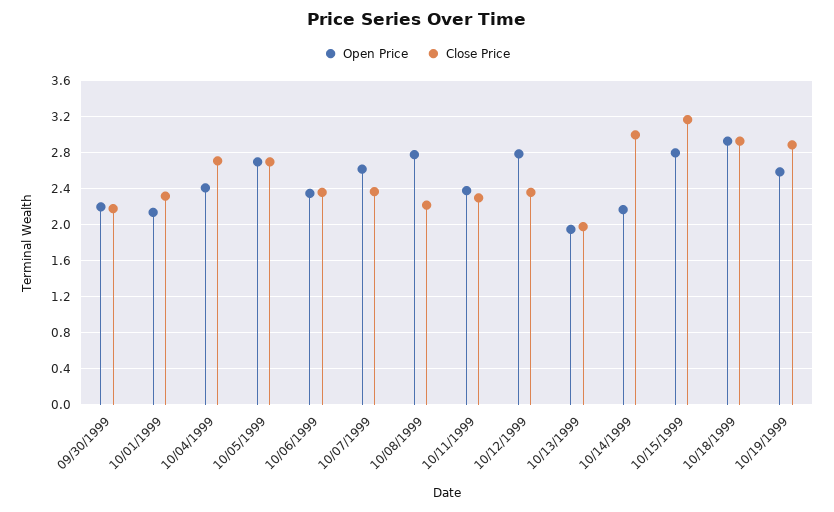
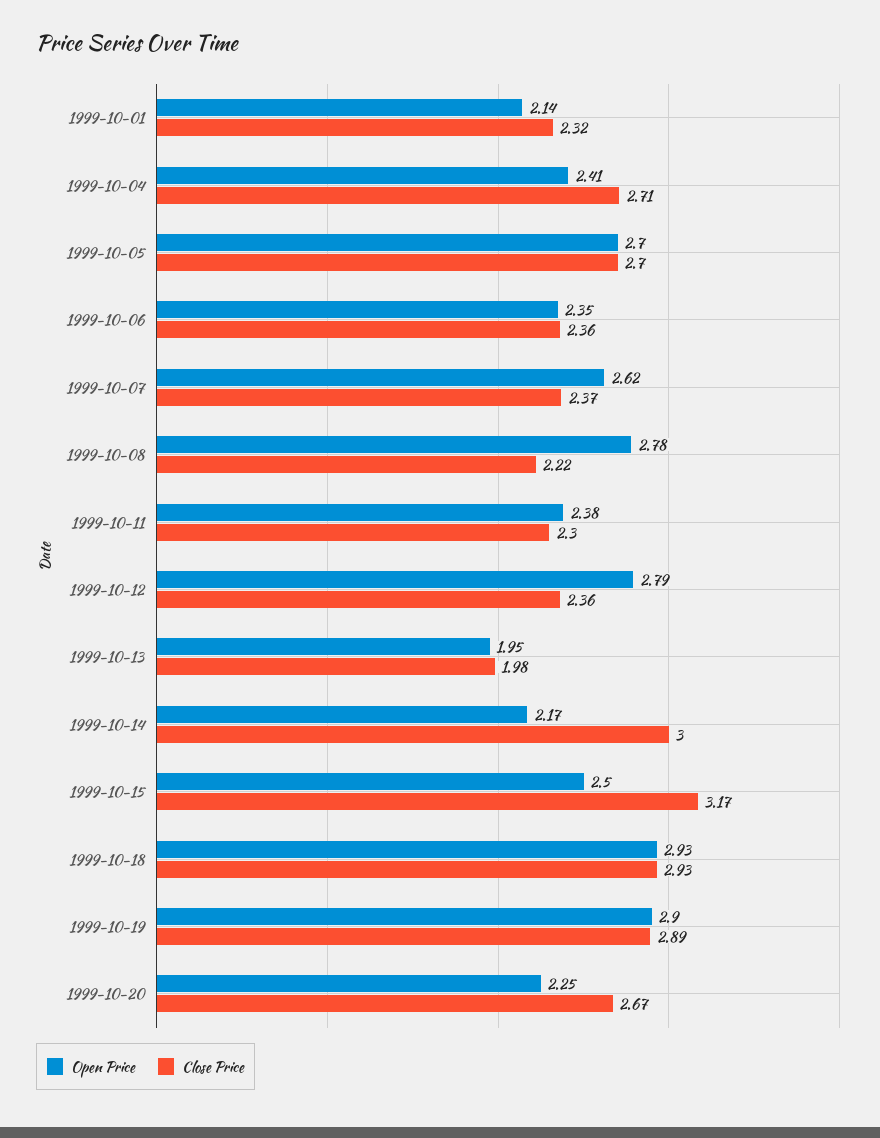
Open Price, 09/30/1999: 2.2 -> none
Close Price, 09/30/1999: 2.2 -> none
Open Price, 10/15/1999: 2.8 -> 2.5
Open Price, 10/19/1999: 2.6 -> 2.9
Open Price, 1999-10-20: none -> 2.25
Close Price, 1999-10-20: none -> 2.67

